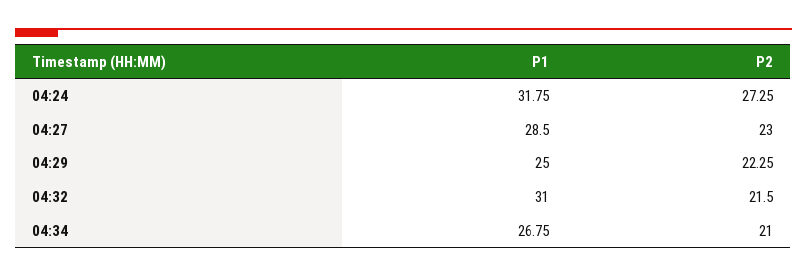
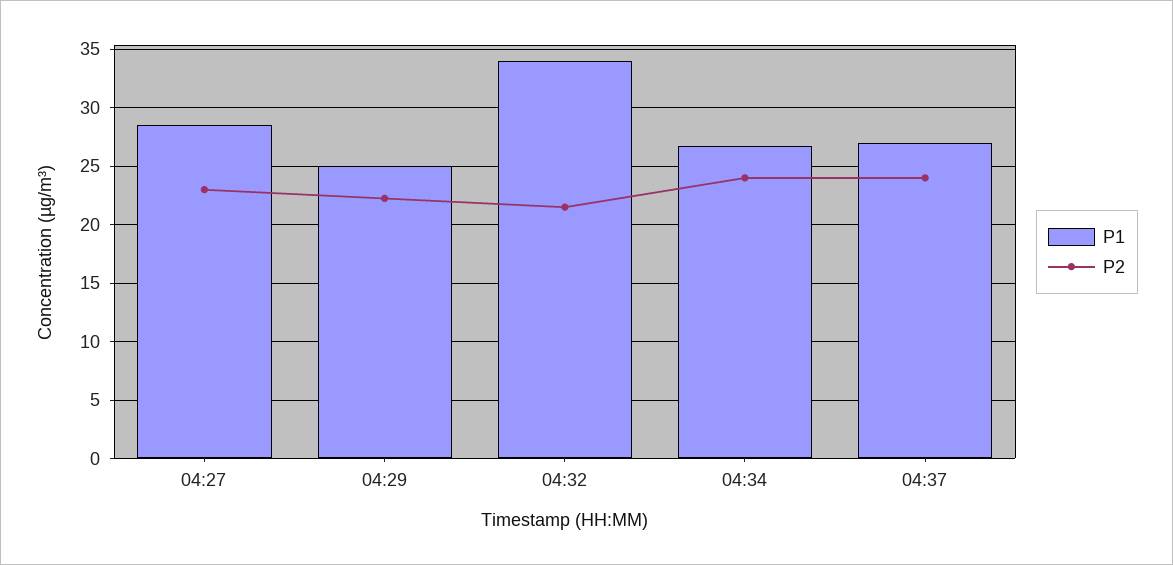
P1, 04:24: 31.75 -> none
P2, 04:24: 27.25 -> none
P1, 04:32: 31 -> 34
P2, 04:34: 21 -> 24
P1, 04:37: none -> 27
P2, 04:37: none -> 24

